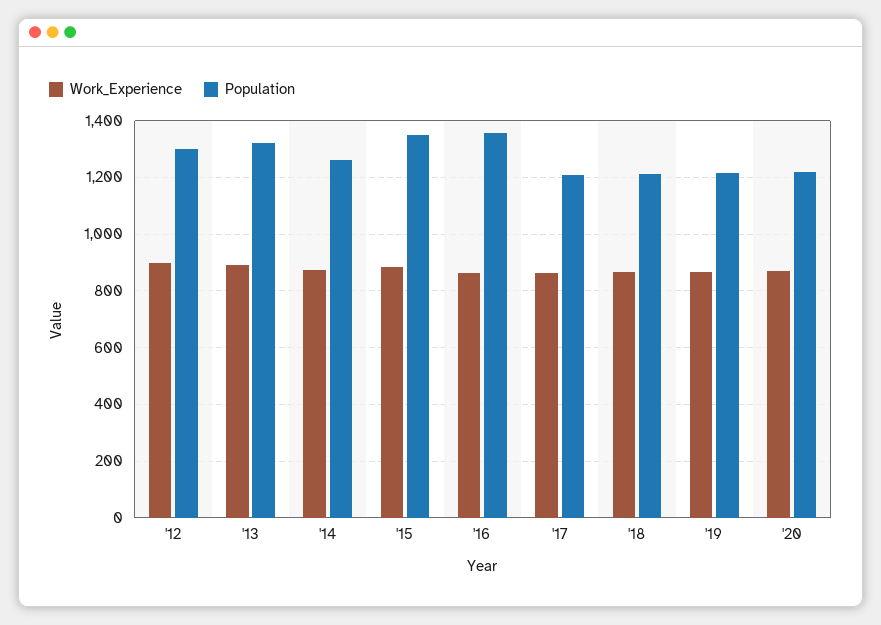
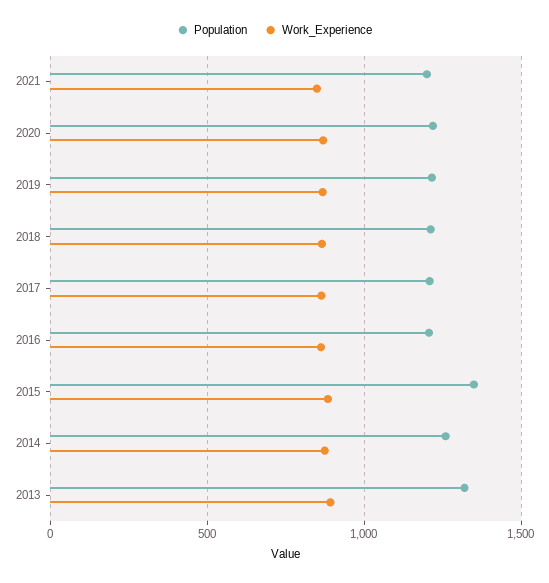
Work_Experience, '12: 900 -> none
Population, '12: 1300 -> none
Population, '16: 1350 -> 1200
Population, 2021: none -> 1200
Work_Experience, 2021: none -> 850

